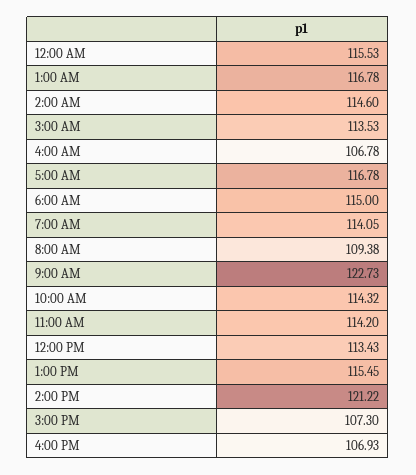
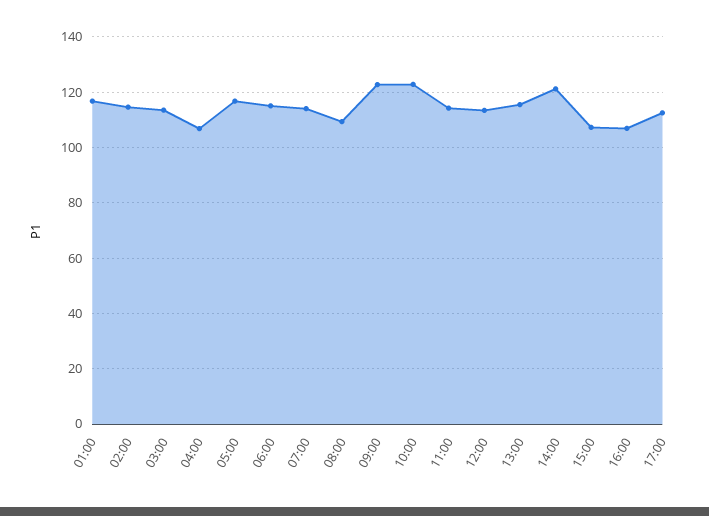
12:00 AM: 115.53 -> none
10:00 AM: 114.32 -> 122.5
17:00: none -> 112.5

